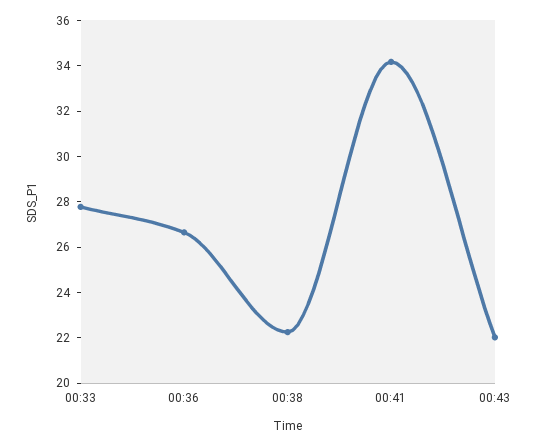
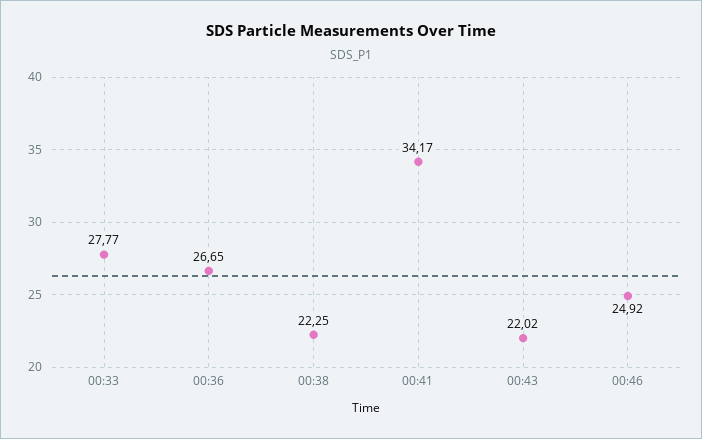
00:46: none -> 24.92

